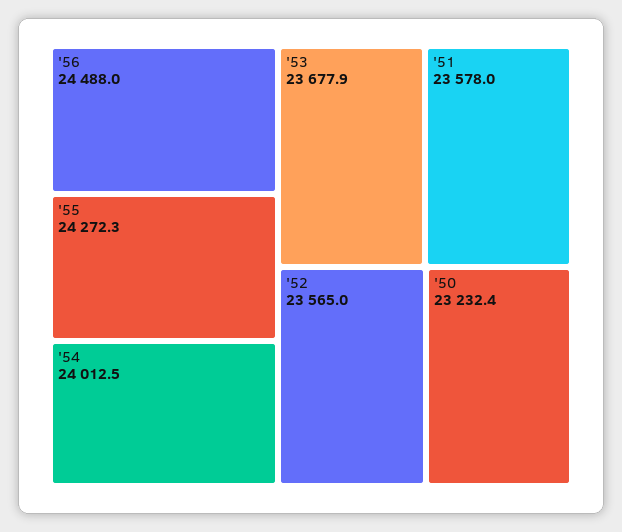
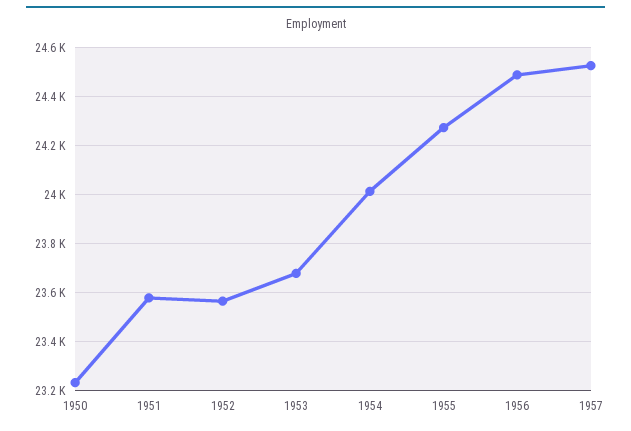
1957: none -> 24525

